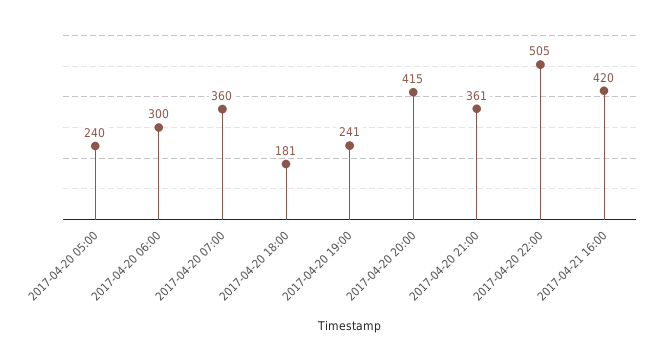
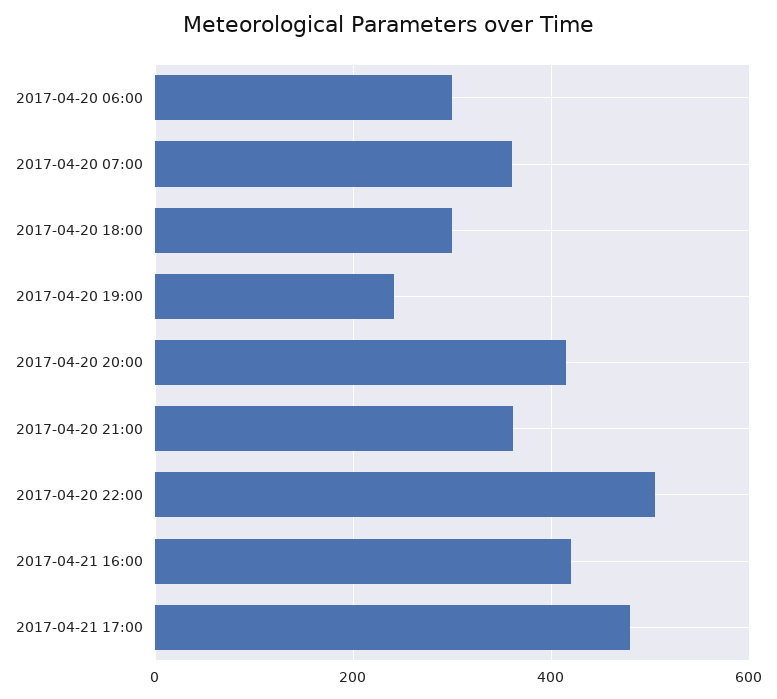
2017-04-20 05:00: 240 -> none
2017-04-20 18:00: 181 -> 300
2017-04-21 17:00: none -> 480

